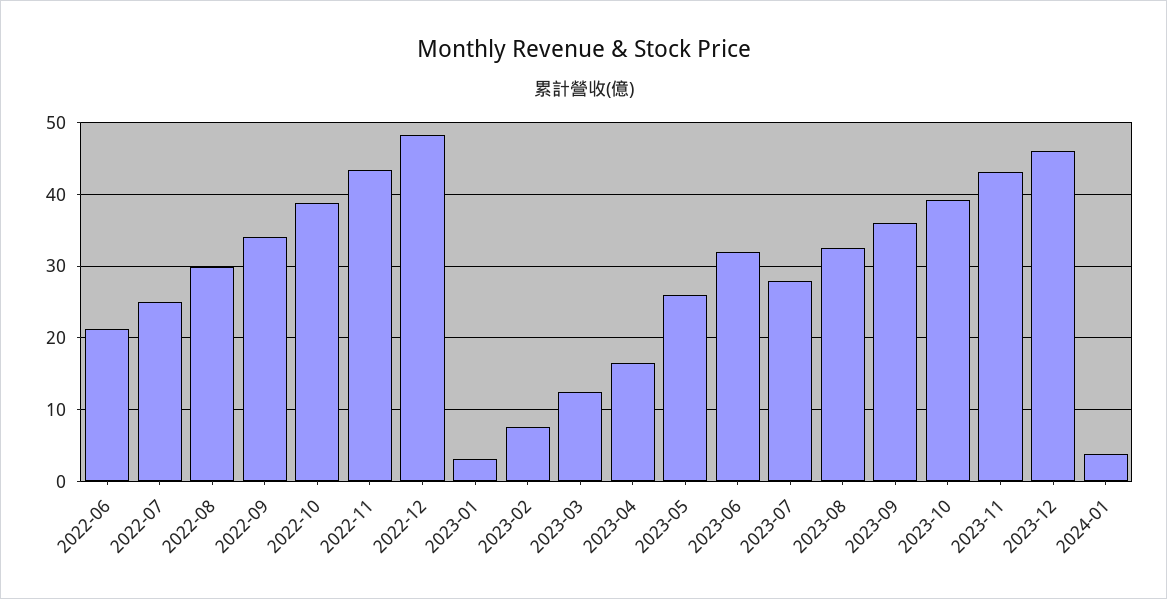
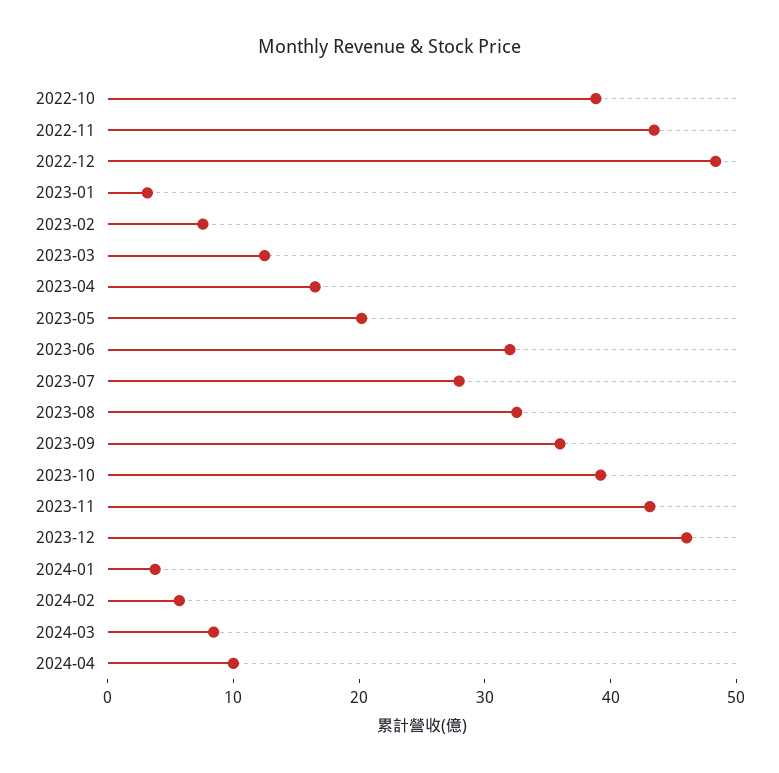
2022-06: 21 -> none
2022-07: 25 -> none
2022-08: 30 -> none
2022-09: 34 -> none
2023-05: 26 -> 20
2024-02: none -> 6
2024-03: none -> 8
2024-04: none -> 10

